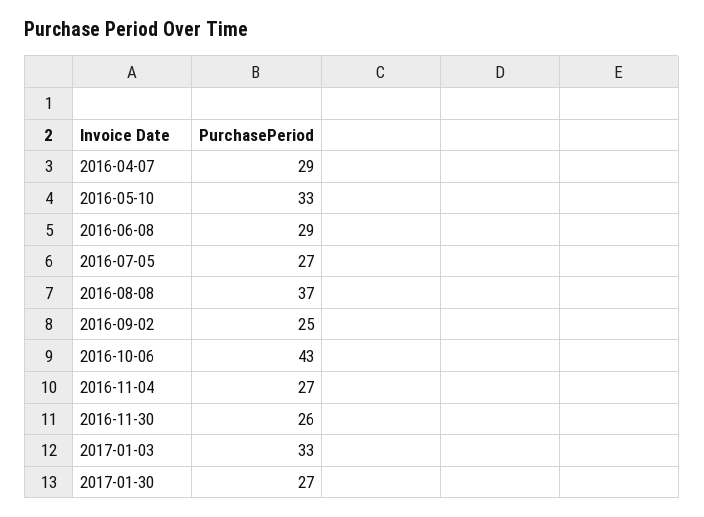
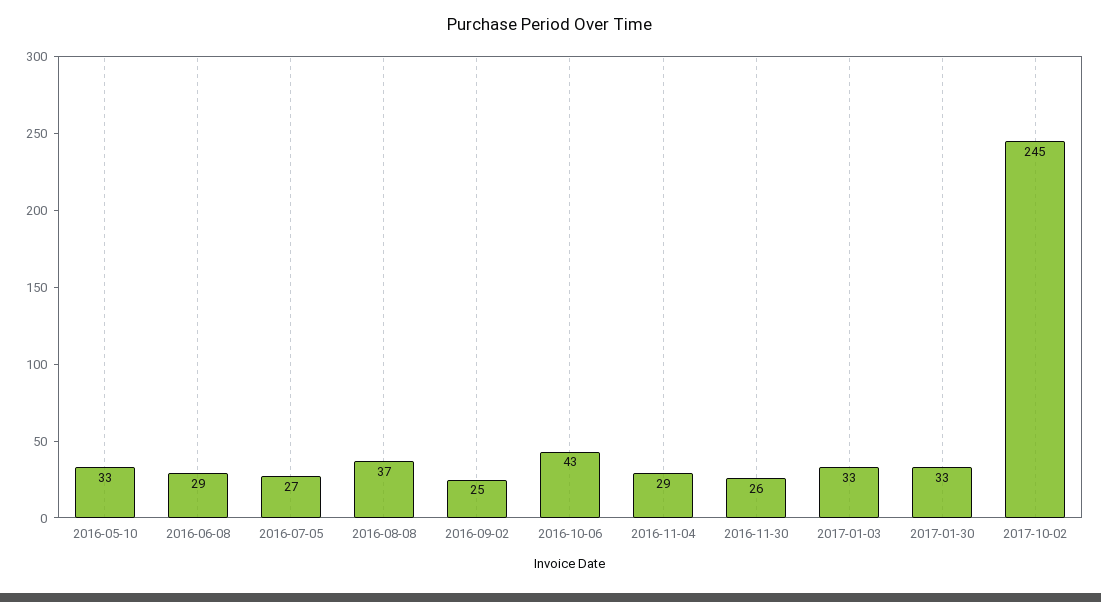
2016-04-07: 29 -> none
2016-11-04: 27 -> 29
2017-01-30: 27 -> 33
2017-10-02: none -> 245

